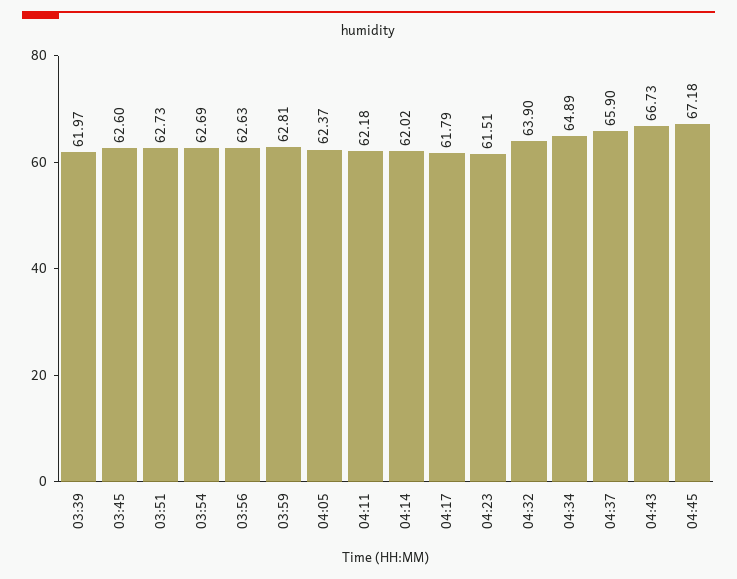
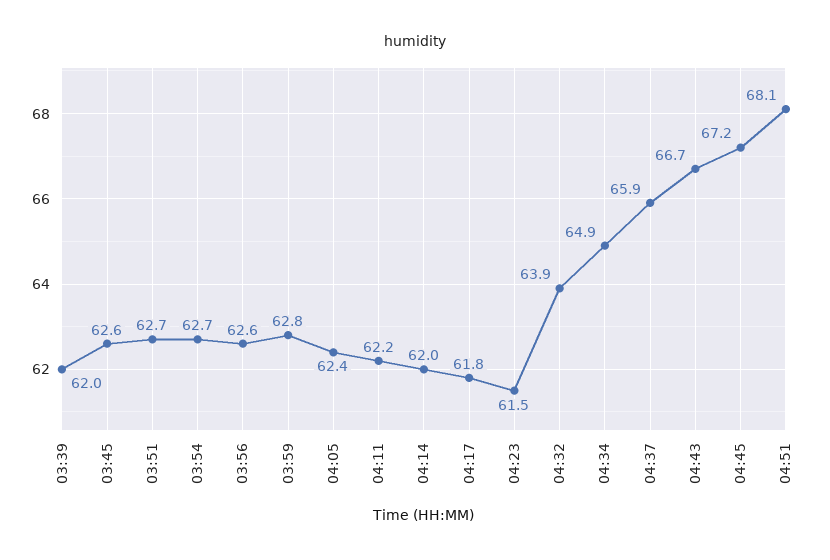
04:51: none -> 68.1

